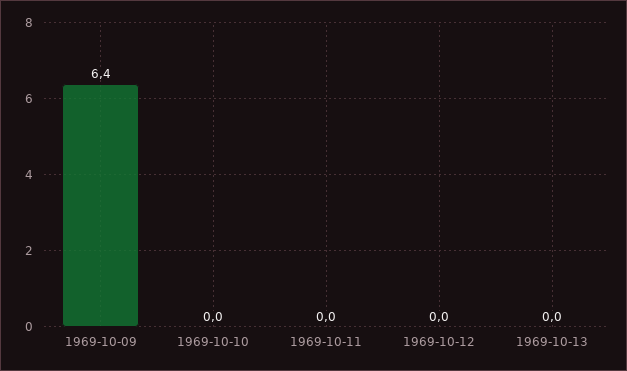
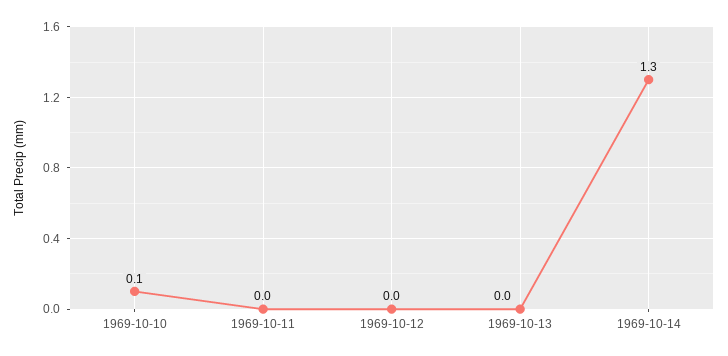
1969-10-09: 6.4 -> none
1969-10-10: 0 -> 0.1
1969-10-14: none -> 1.3

